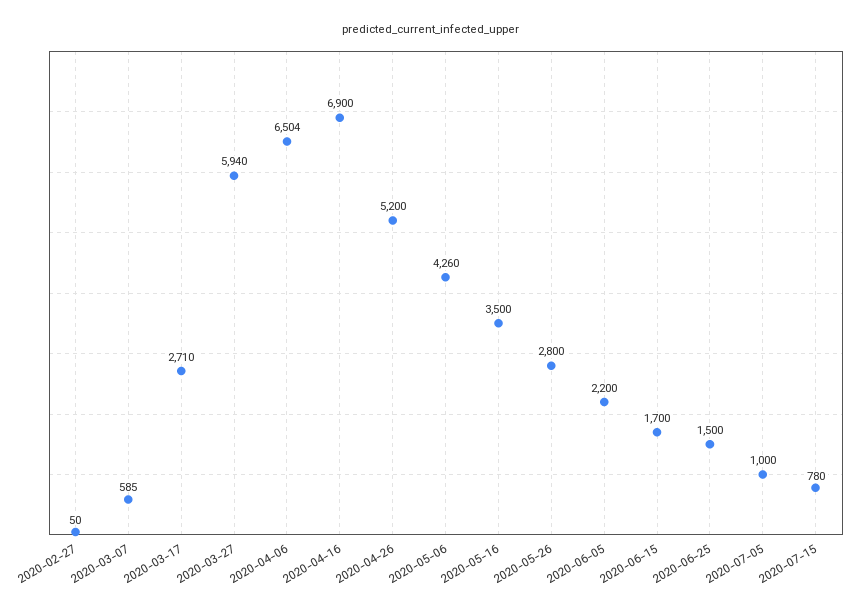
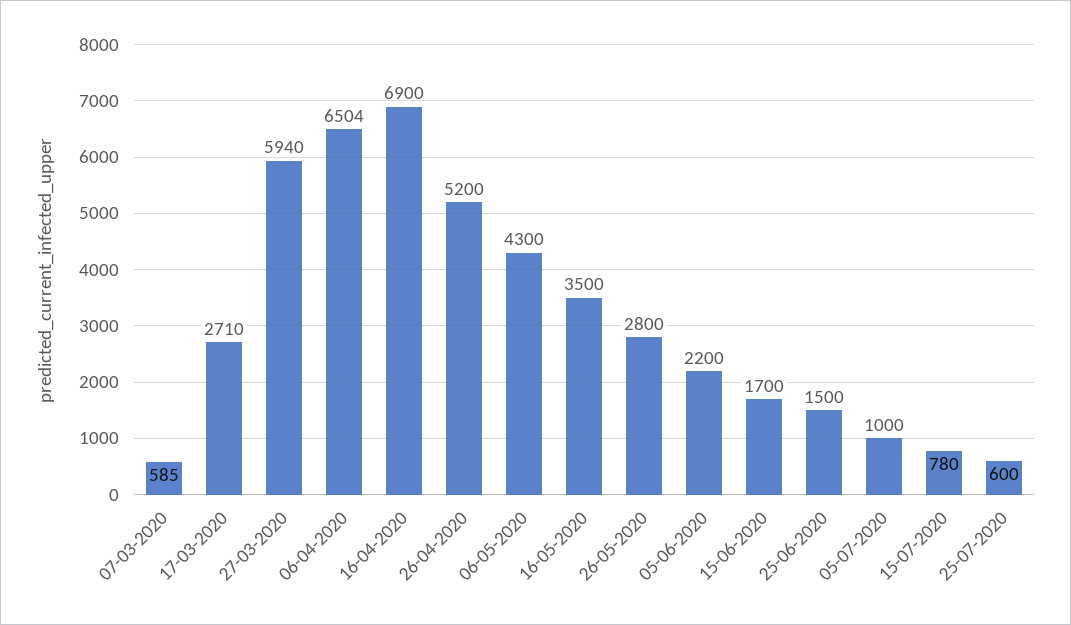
2020-02-27: 50 -> none
2020-05-06: 4260 -> 4300
25-07-2020: none -> 600

